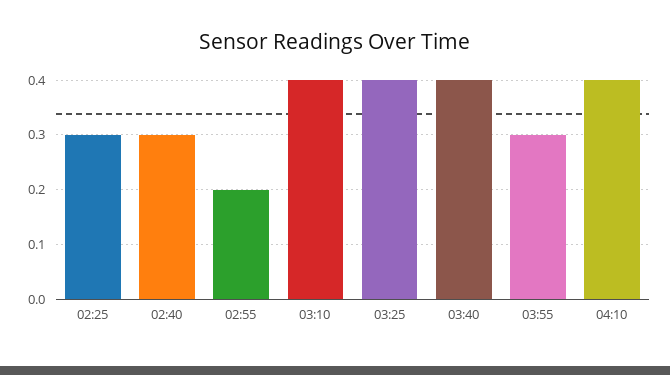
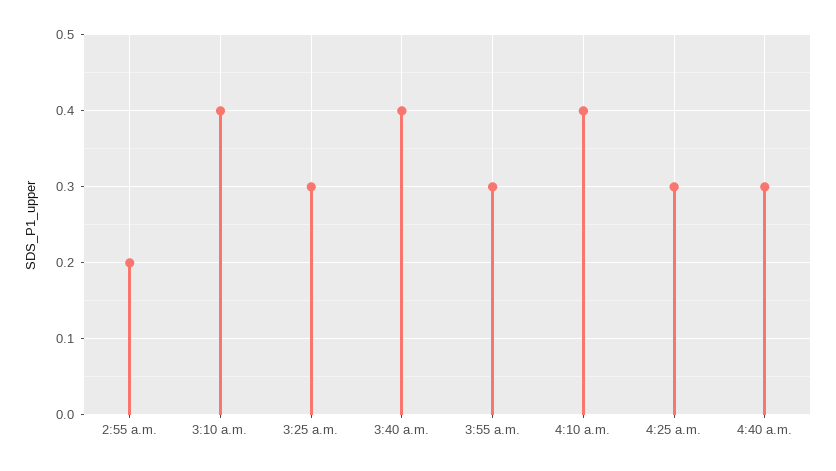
02:25: 0.3 -> none
02:40: 0.3 -> none
03:25: 0.4 -> 0.3
4:25 a.m.: none -> 0.3
4:40 a.m.: none -> 0.3

